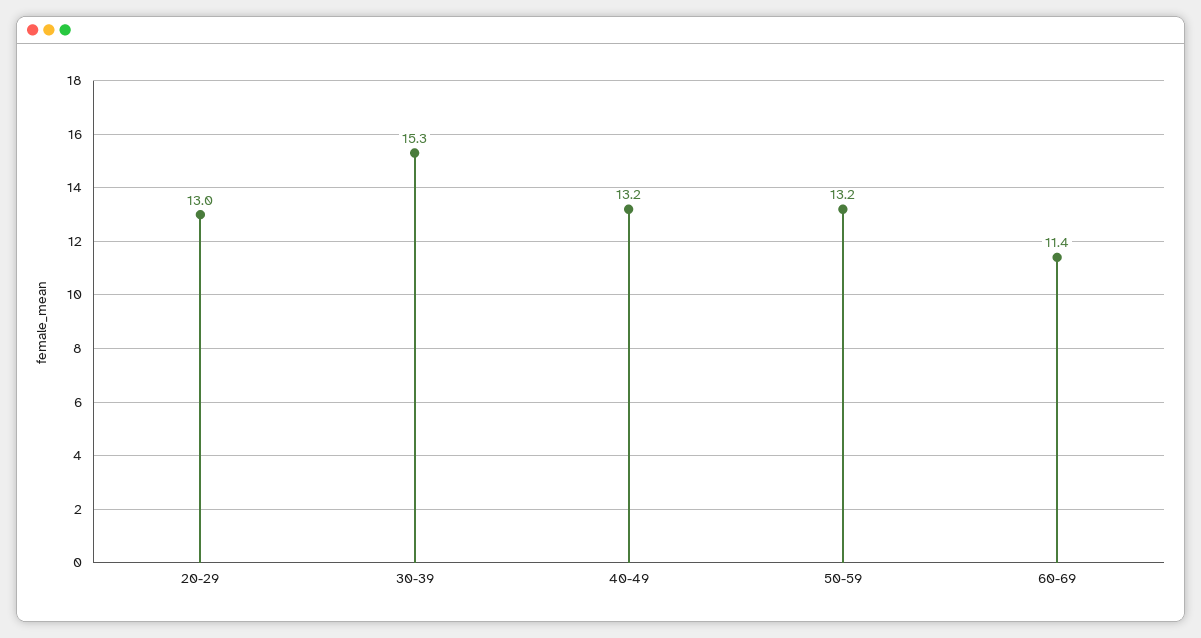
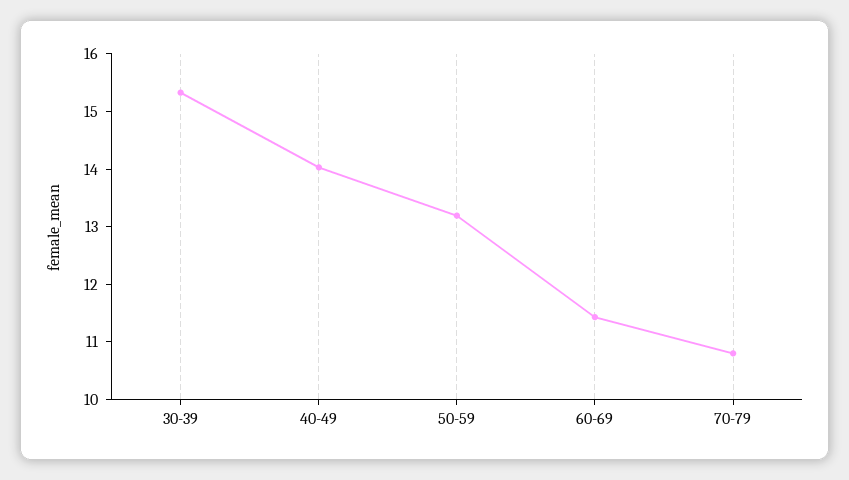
20-29: 13 -> none
40-49: 13.2 -> 14
70-79: none -> 10.8

